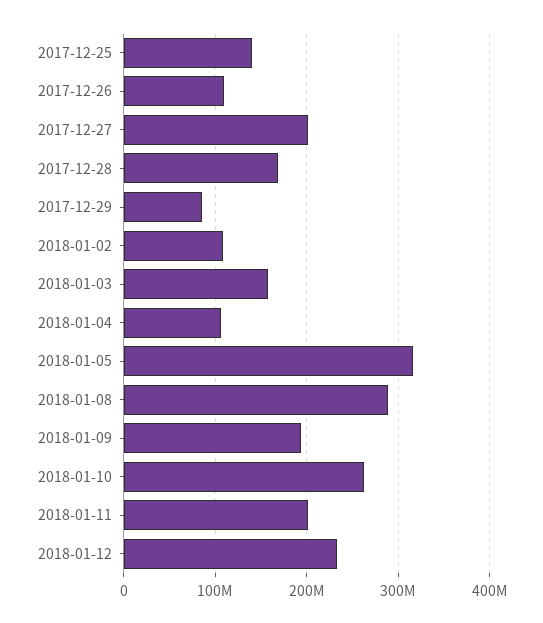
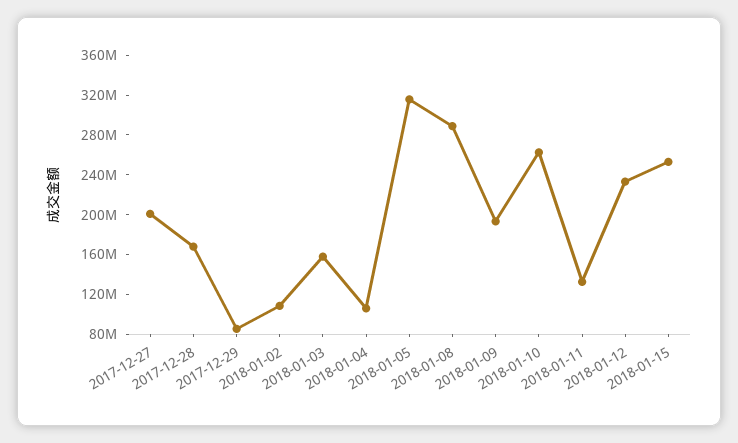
2017-12-25: 140000000 -> none
2017-12-26: 110000000 -> none
2018-01-11: 200000000 -> 130000000
2018-01-15: none -> 250000000

